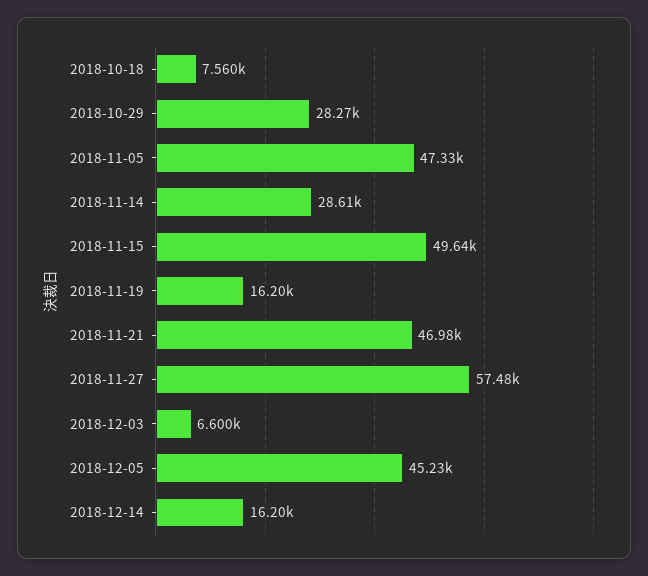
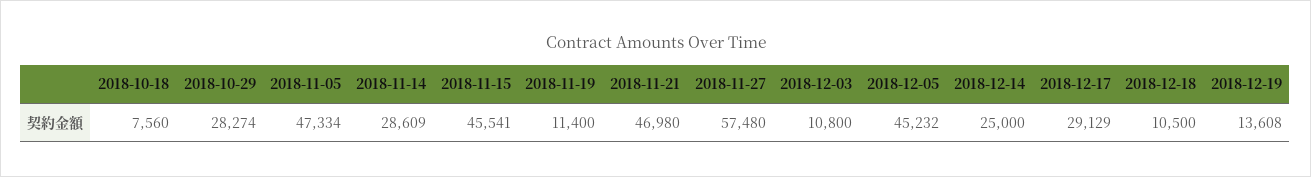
2018-11-15: 49640 -> 45541
2018-11-19: 16200 -> 11400
2018-12-03: 6600 -> 10800
2018-12-14: 16200 -> 25000
2018-12-17: none -> 29129
2018-12-18: none -> 10500
2018-12-19: none -> 13608

